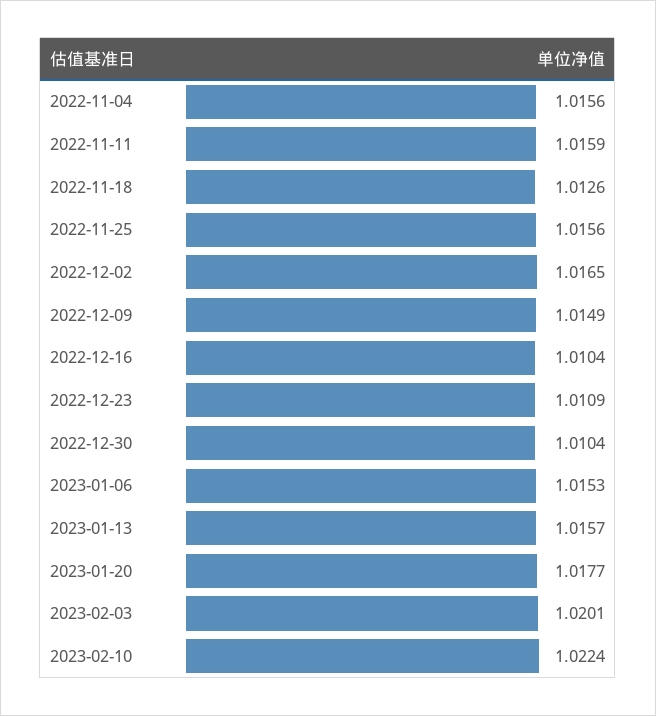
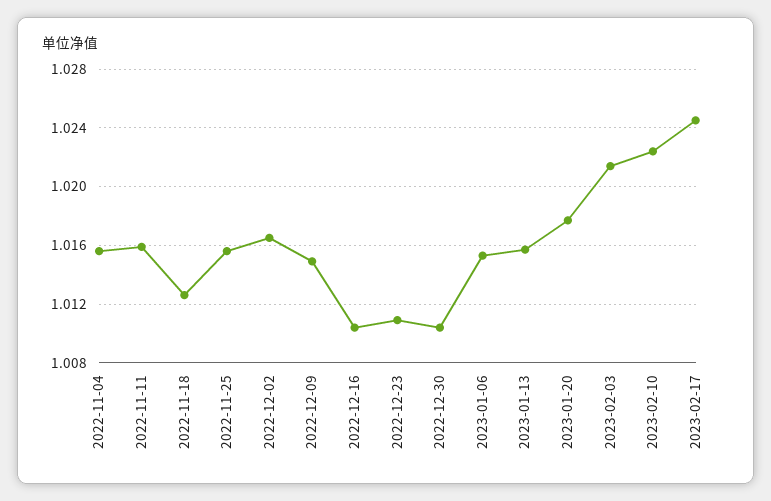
2023-02-03: 1.0201 -> 1.0215
2023-02-17: none -> 1.0245

